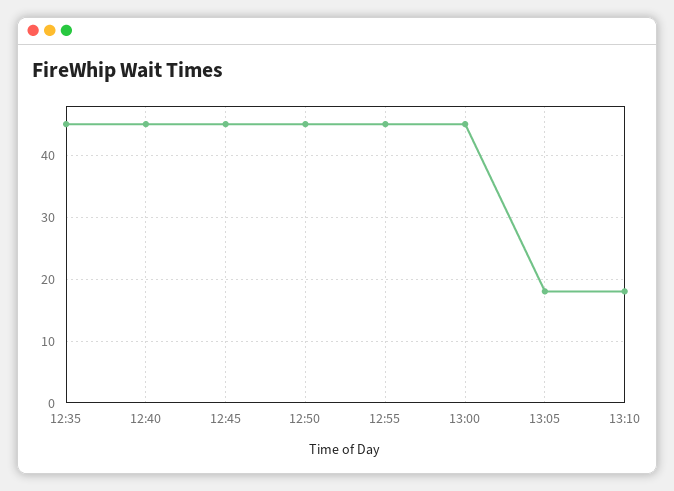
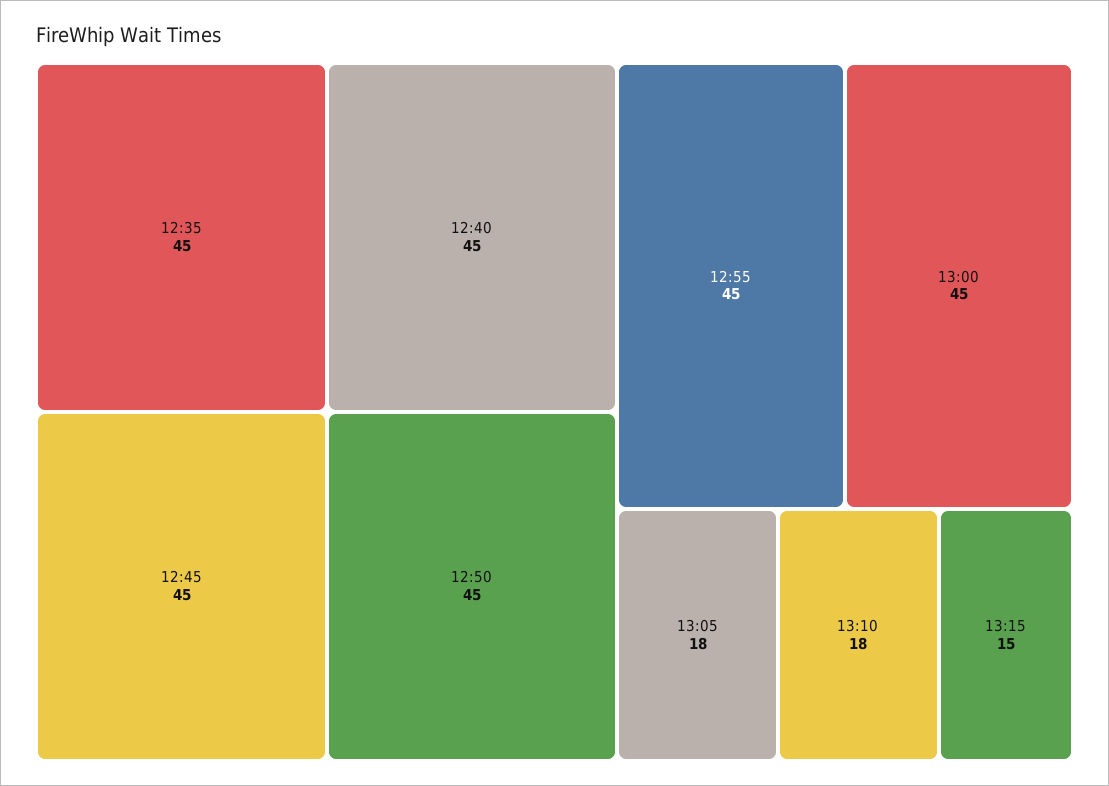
13:15: none -> 15

